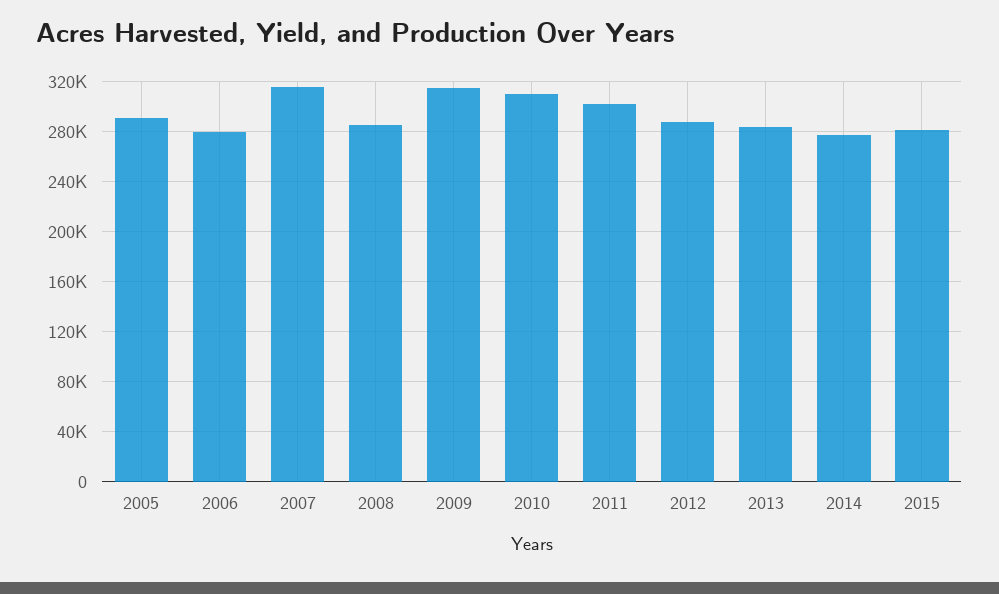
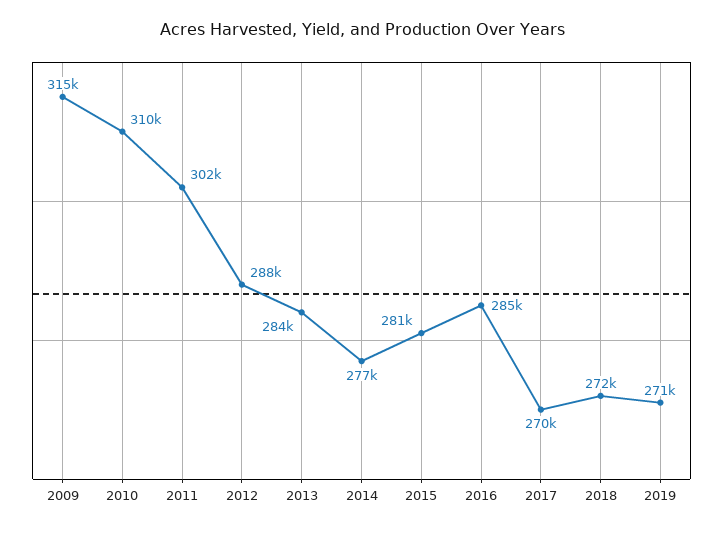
2005: 290000 -> none
2006: 280000 -> none
2007: 315000 -> none
2008: 285000 -> none
2016: none -> 285000
2017: none -> 270000
2018: none -> 272000
2019: none -> 271000

